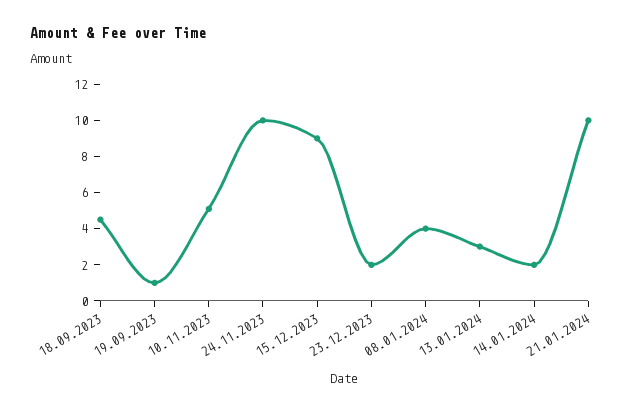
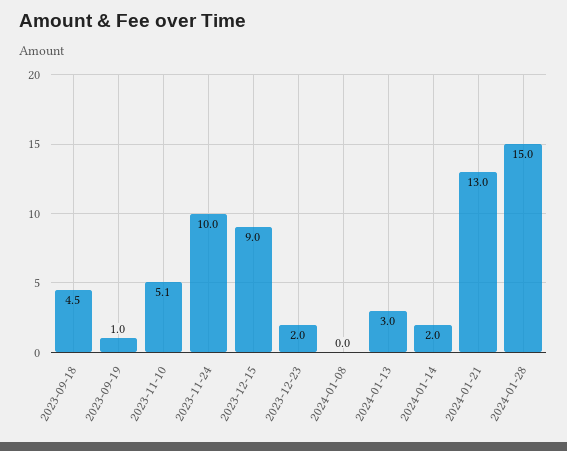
08.01.2024: 4 -> 0
21.01.2024: 10 -> 13
2024-01-28: none -> 15

